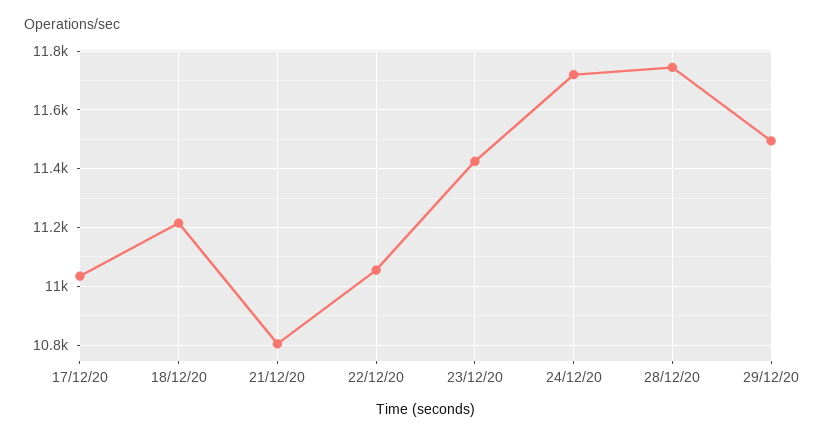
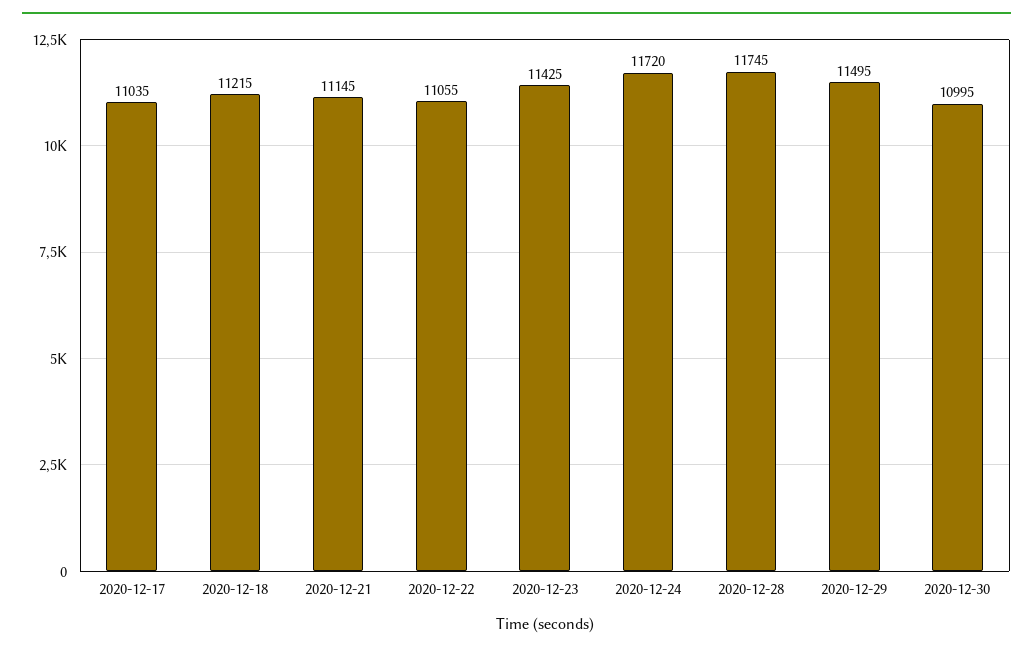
21/12/20: 10800 -> 11145
2020-12-30: none -> 10995

